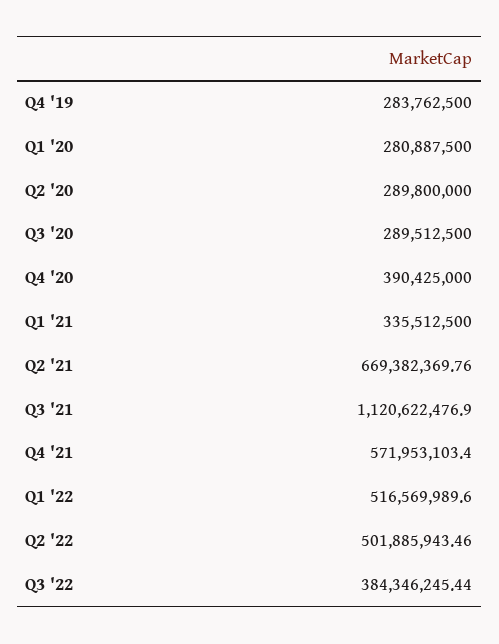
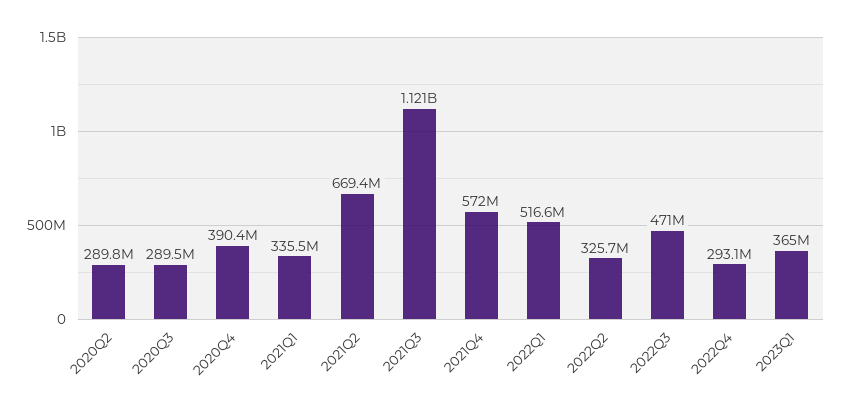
Q4 '19: 283762500 -> none
Q1 '20: 280887500 -> none
Q2 '22: 501885943.46 -> 325700000
Q3 '22: 384346245.44 -> 471000000
2022Q4: none -> 293100000
2023Q1: none -> 365000000

